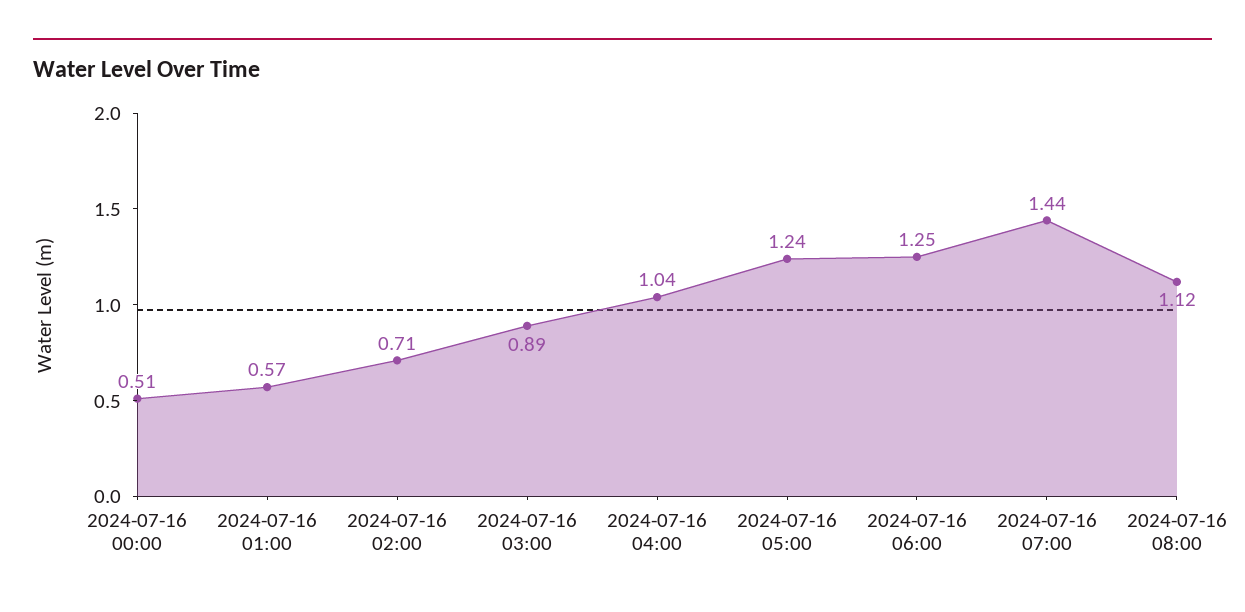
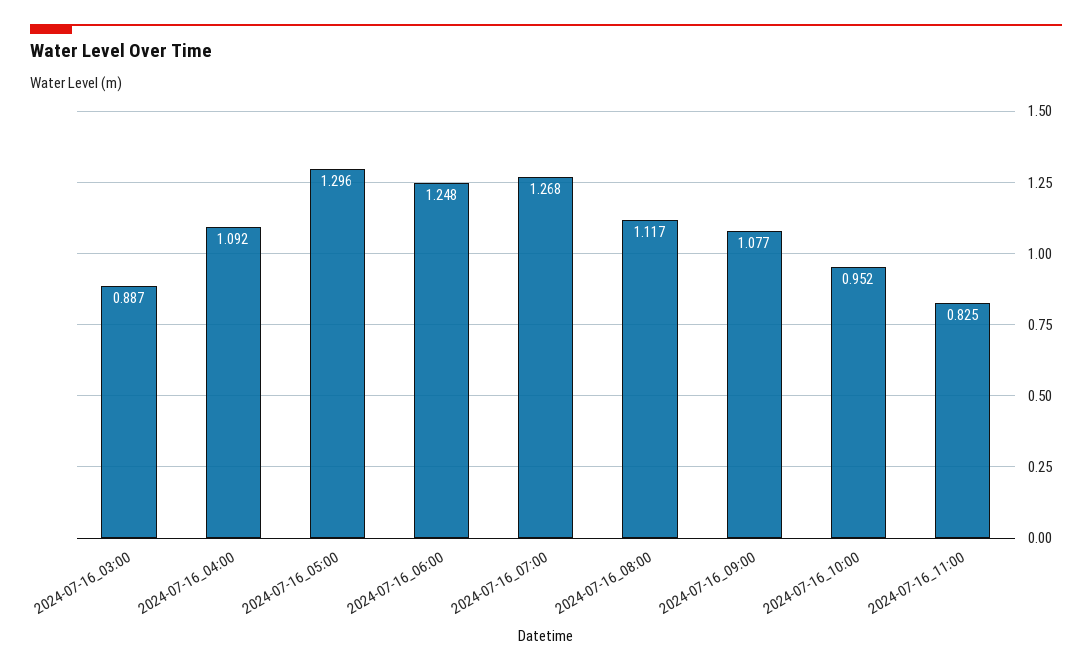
2024-07-16 00:00: 0.51 -> none
2024-07-16 01:00: 0.57 -> none
2024-07-16 02:00: 0.71 -> none
2024-07-16 04:00: 1.04 -> 1.092
2024-07-16 05:00: 1.24 -> 1.296
2024-07-16 07:00: 1.44 -> 1.268
2024-07-16_09:00: none -> 1.077
2024-07-16_10:00: none -> 0.952
2024-07-16_11:00: none -> 0.825

